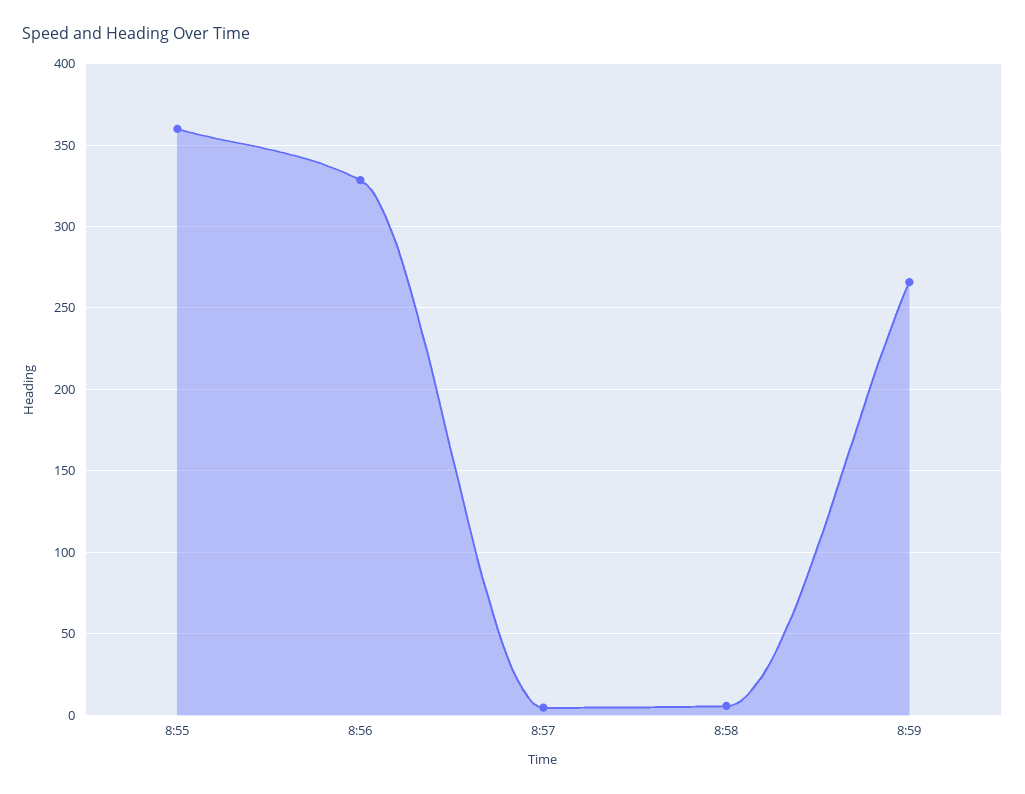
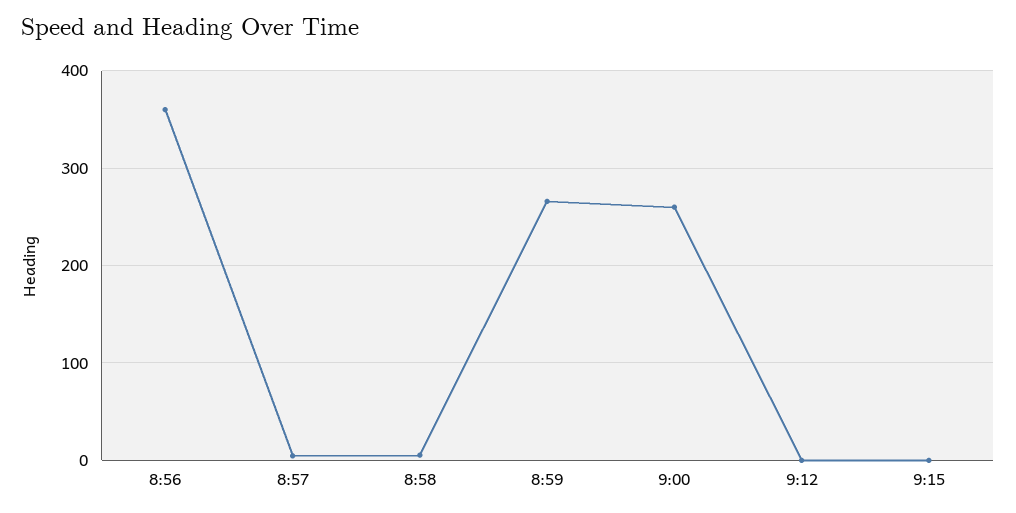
8:55: 360 -> none
8:56: 330 -> 360
9:00: none -> 260
9:12: none -> 0
9:15: none -> 0

